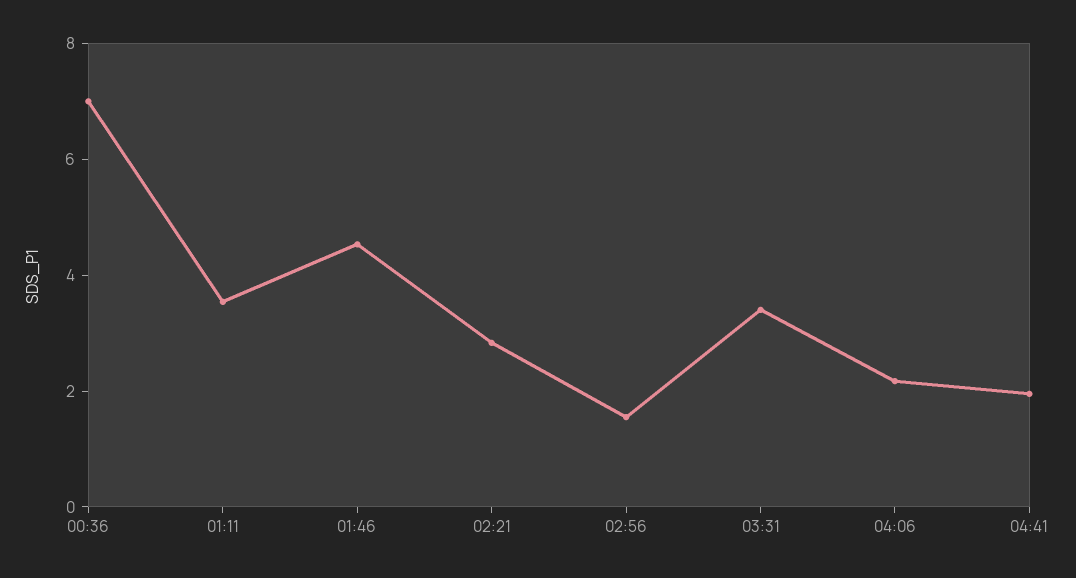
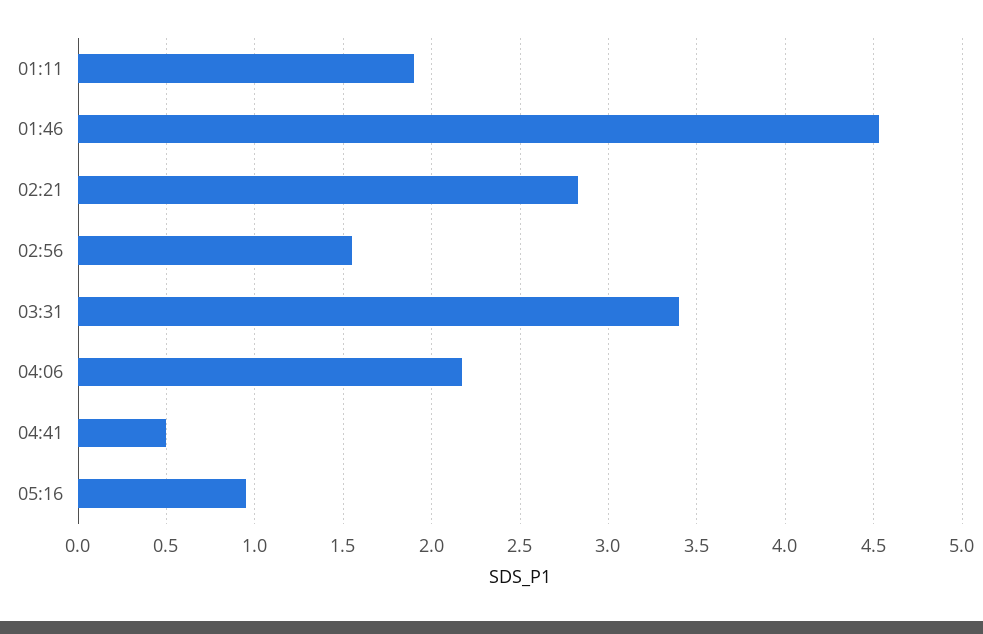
00:36: 7 -> none
01:11: 3.5 -> 1.9
04:41: 2 -> 0.5
05:16: none -> 0.95

